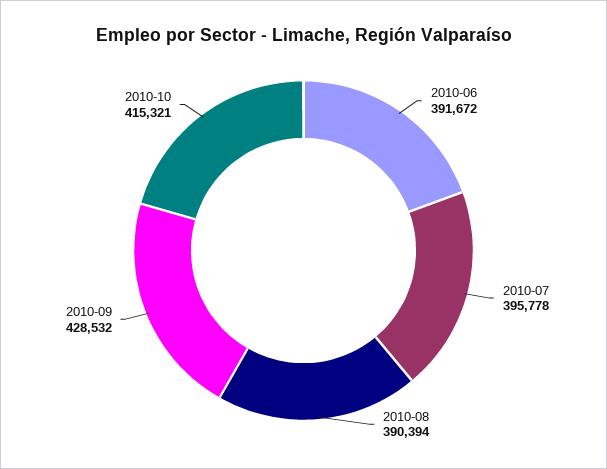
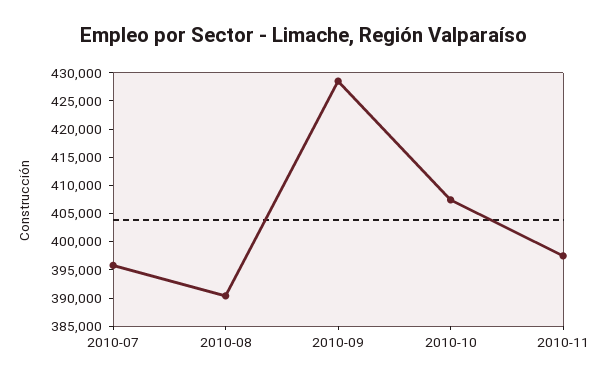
2010-06: 391672 -> none
2010-10: 415321 -> 407500
2010-11: none -> 397500

